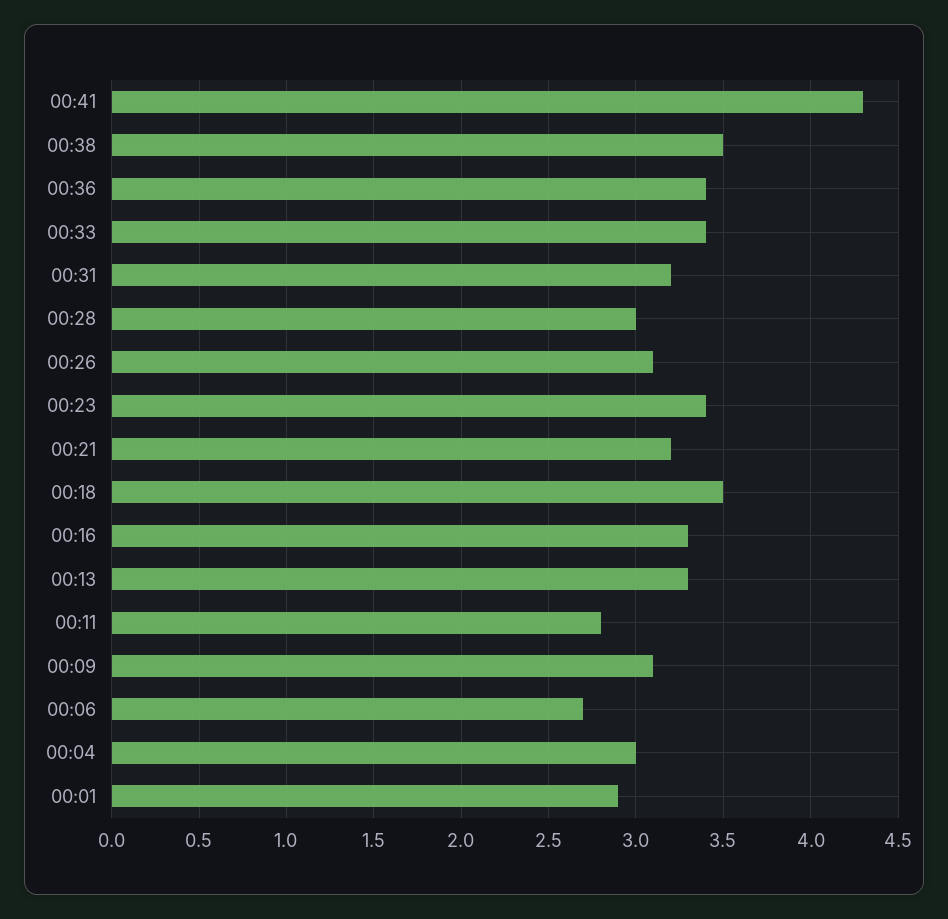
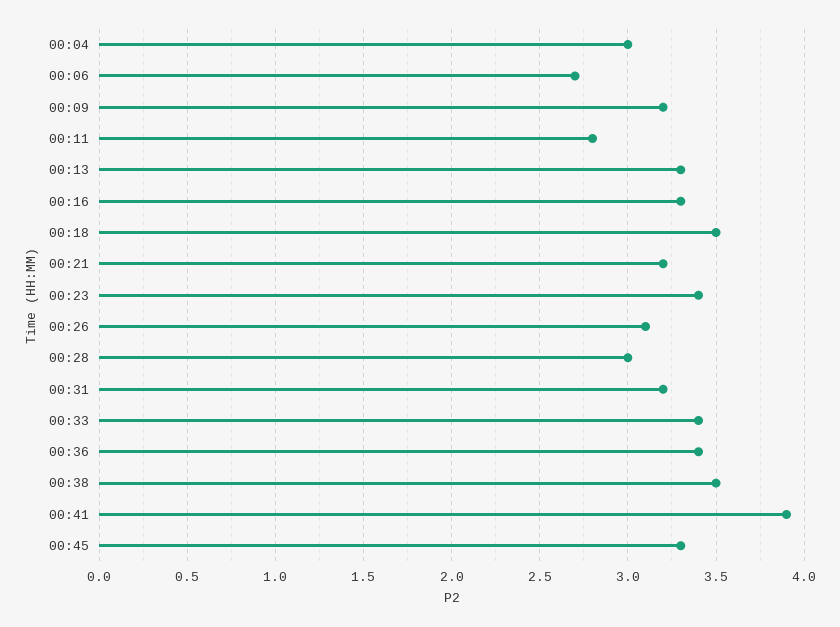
00:41: 4.3 -> 3.9
00:09: 3.1 -> 3.2
00:01: 2.9 -> none
00:45: none -> 3.3

